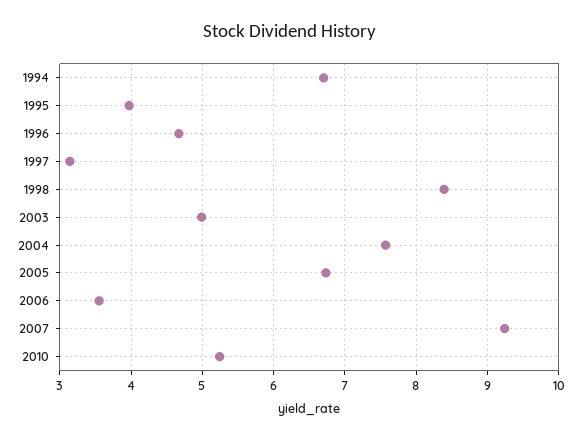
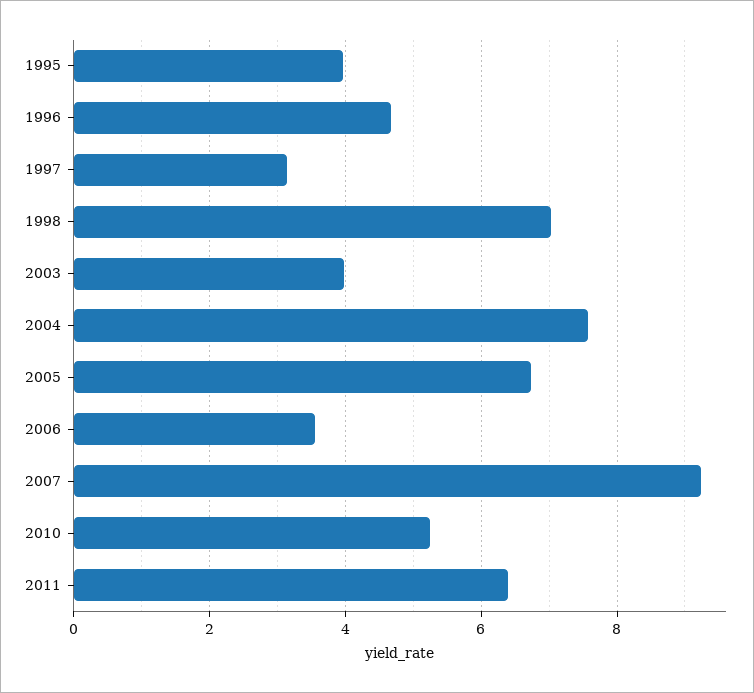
1994: 6.7 -> none
1998: 8.4 -> 7
2003: 5 -> 4
2011: none -> 6.4

